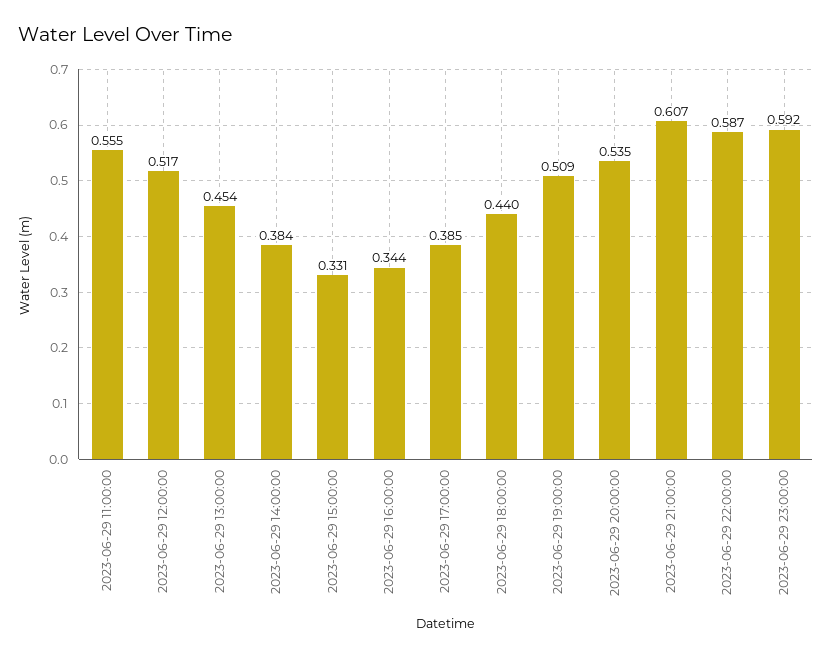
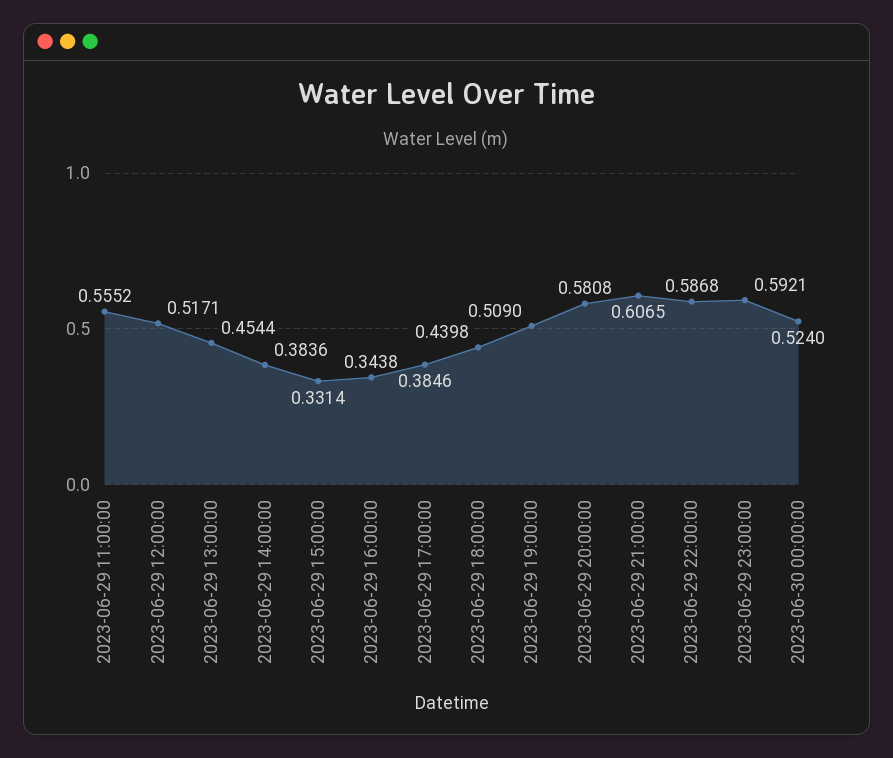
2023-06-29 20:00:00: 0.535 -> 0.5808
2023-06-30 00:00:00: none -> 0.524

